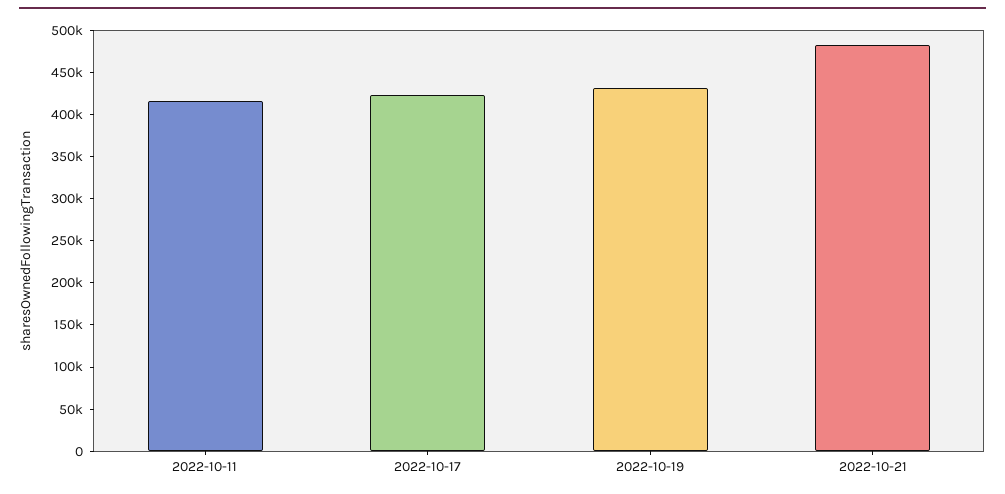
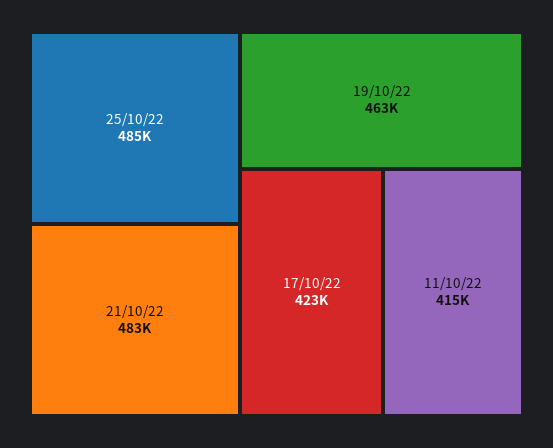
2022-10-19: 430000 -> 463000
25/10/22: none -> 485000

